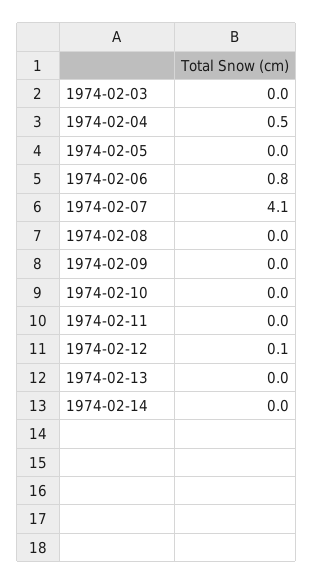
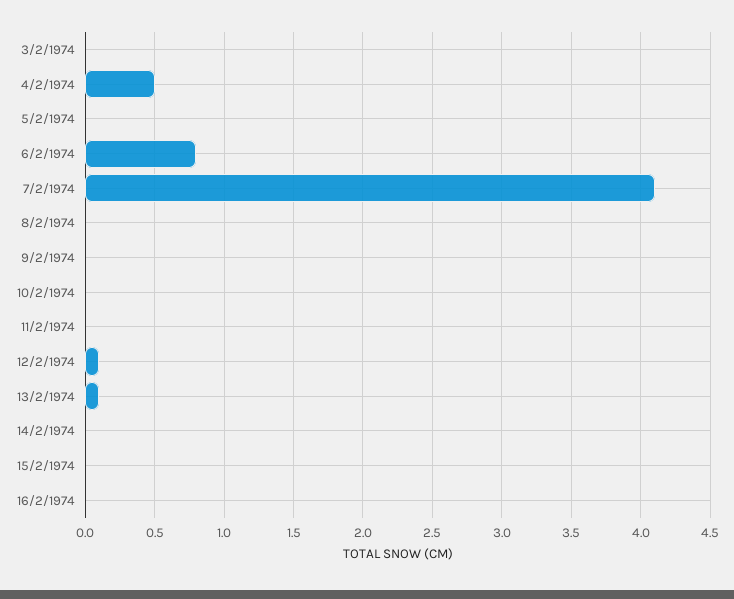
1974-02-13: 0 -> 0.1
15/2/1974: none -> 0
16/2/1974: none -> 0

